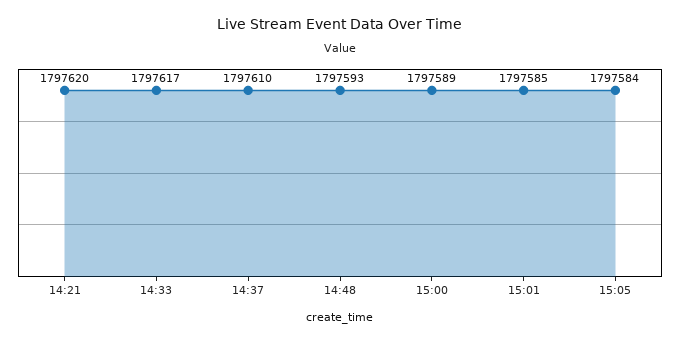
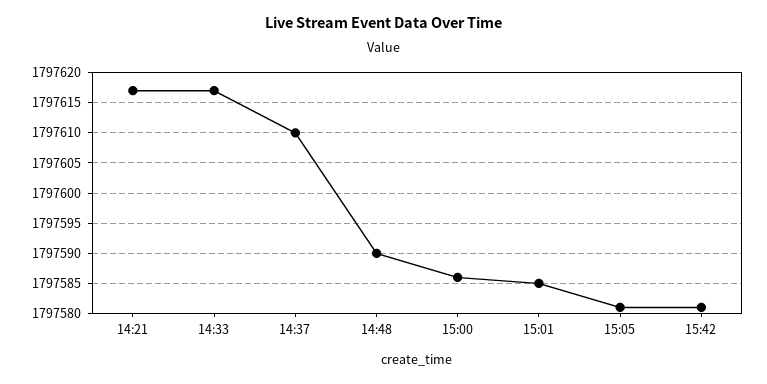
14:21: 1797620 -> 1797617
14:48: 1797593 -> 1797590
15:00: 1797589 -> 1797586
15:05: 1797584 -> 1797581
15:42: none -> 1797581

